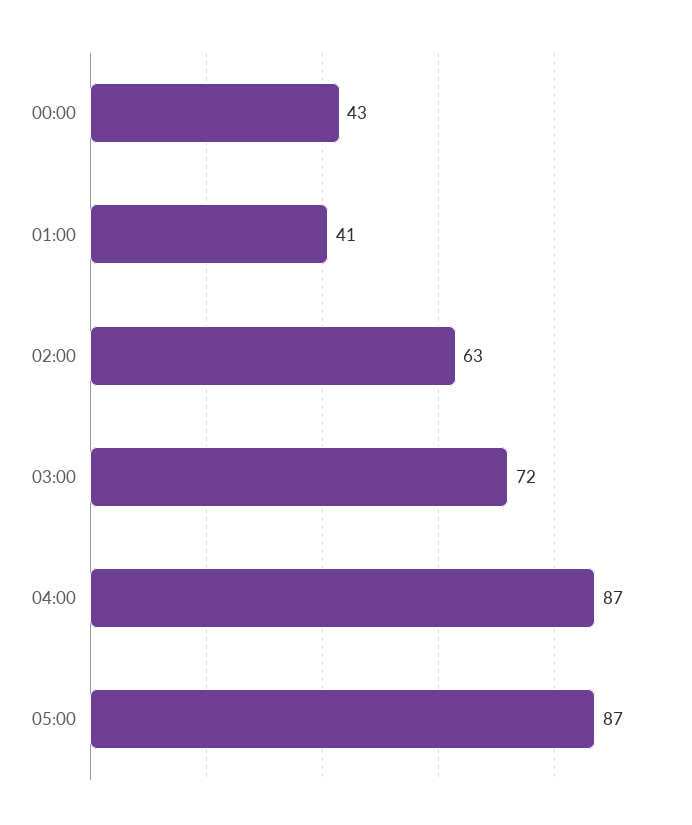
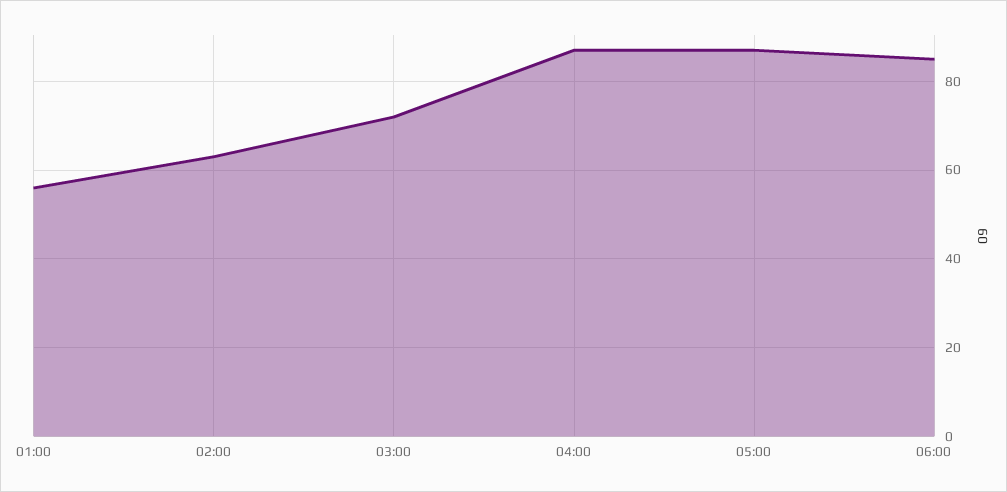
00:00: 43 -> none
01:00: 41 -> 55
06:00: none -> 85

